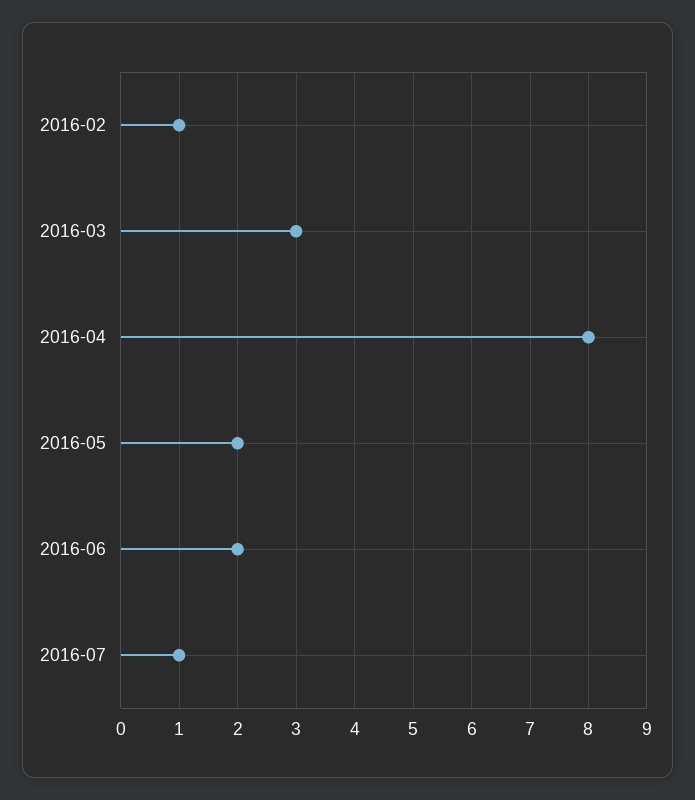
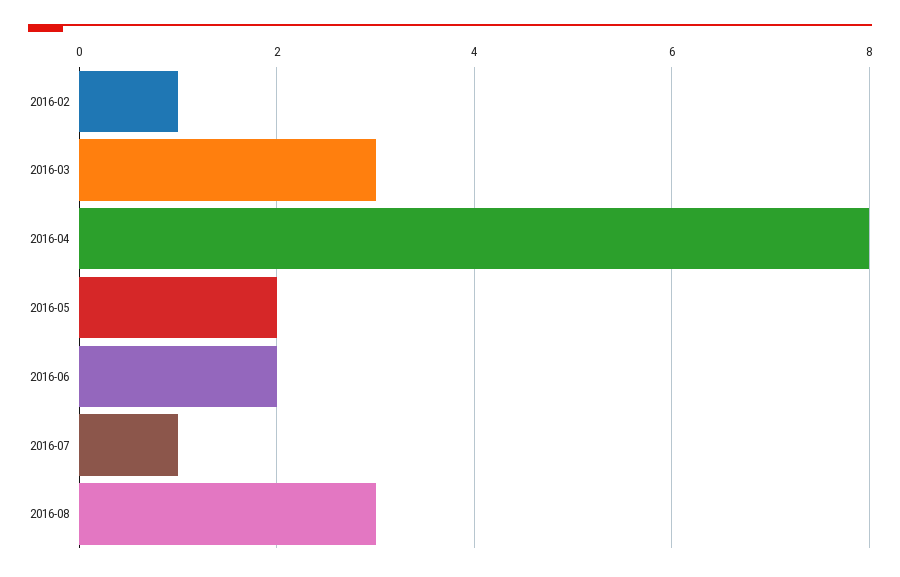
2016-08: none -> 3

